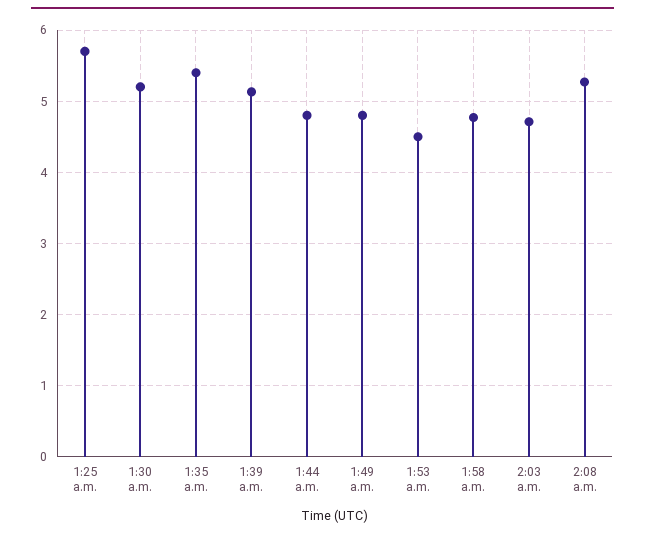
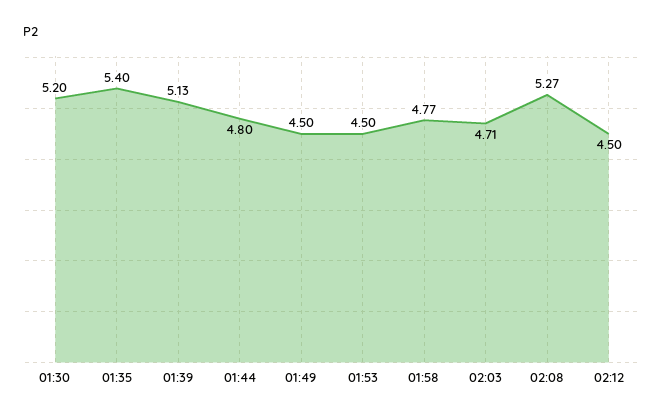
1:25 a.m.: 5.7 -> none
1:49 a.m.: 4.8 -> 4.5
02:12: none -> 4.5

